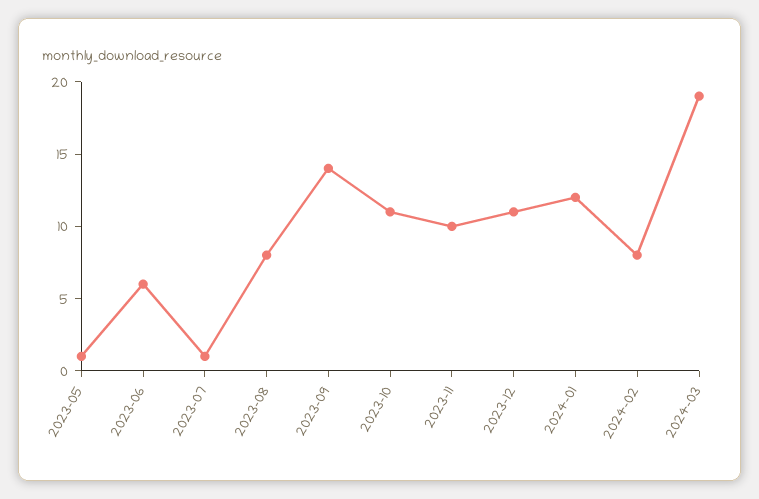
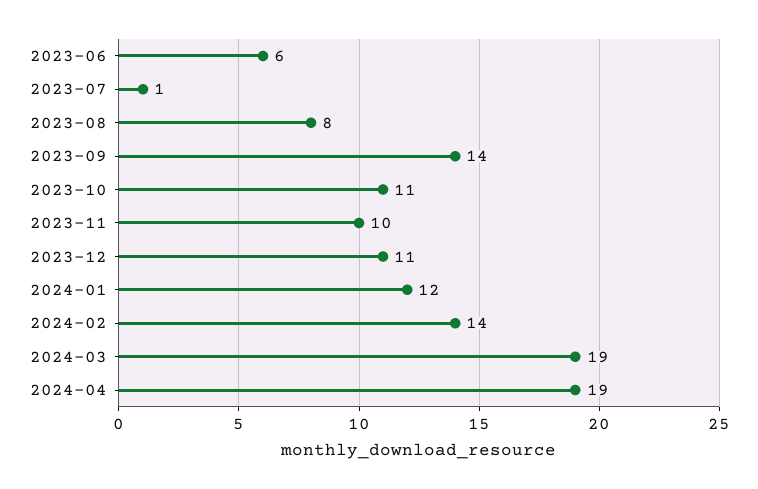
2023-05: 1 -> none
2024-02: 8 -> 14
2024-04: none -> 19

